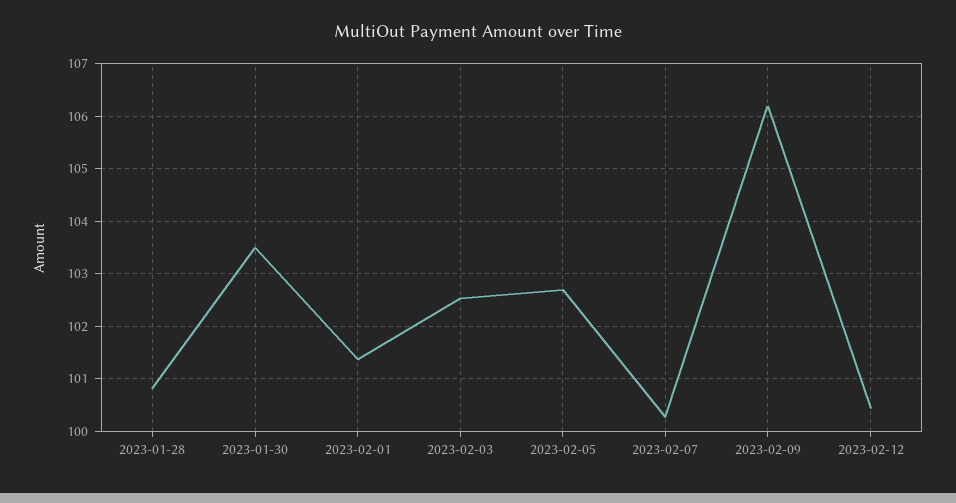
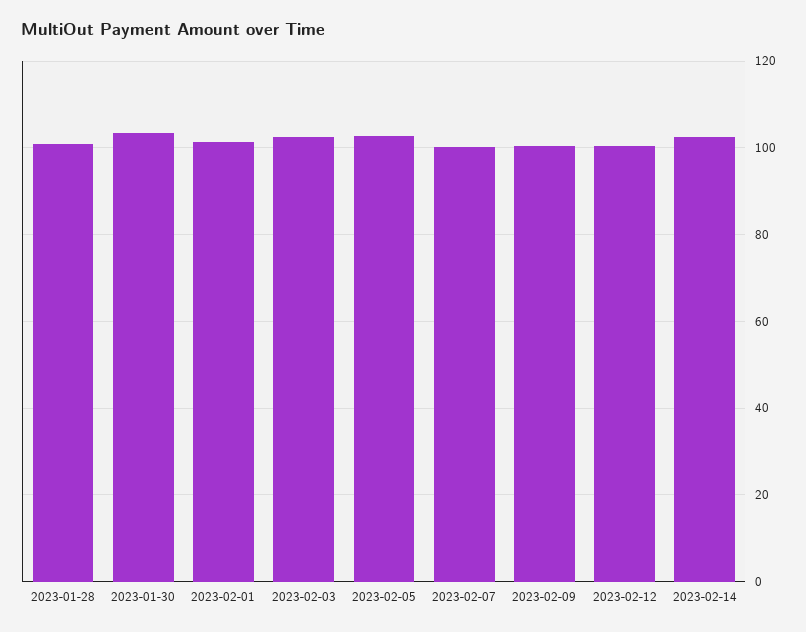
2023-02-09: 106.2 -> 100
2023-02-14: none -> 102

